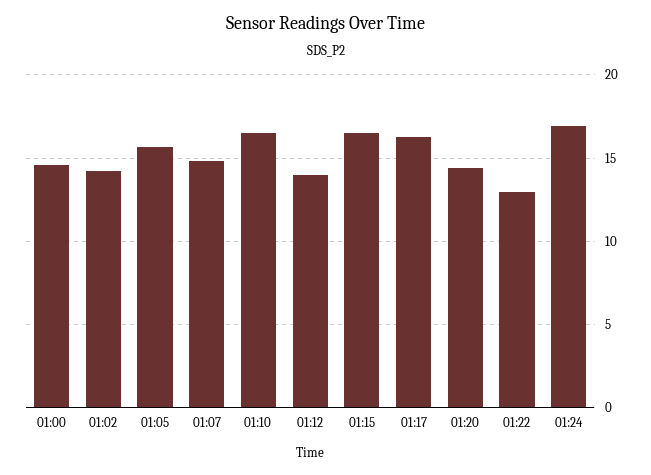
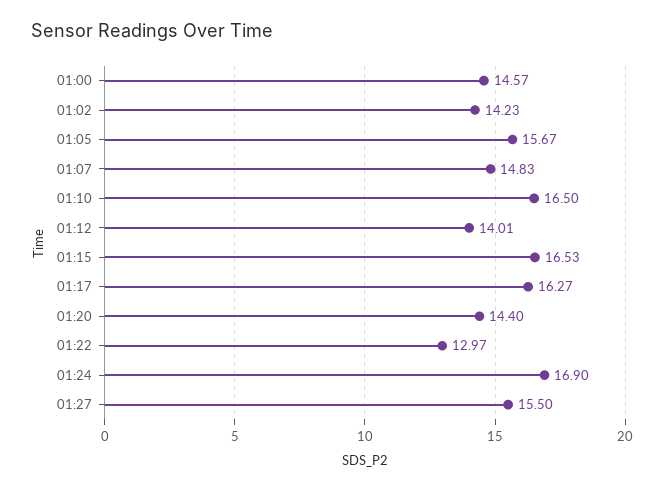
01:27: none -> 15.5

